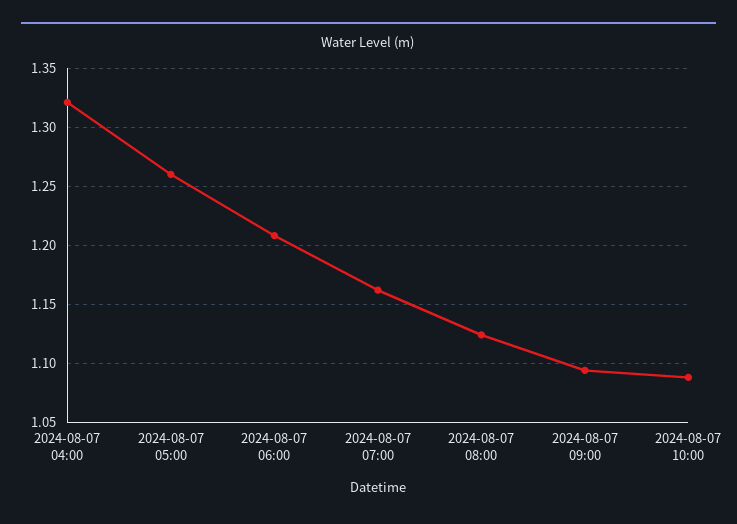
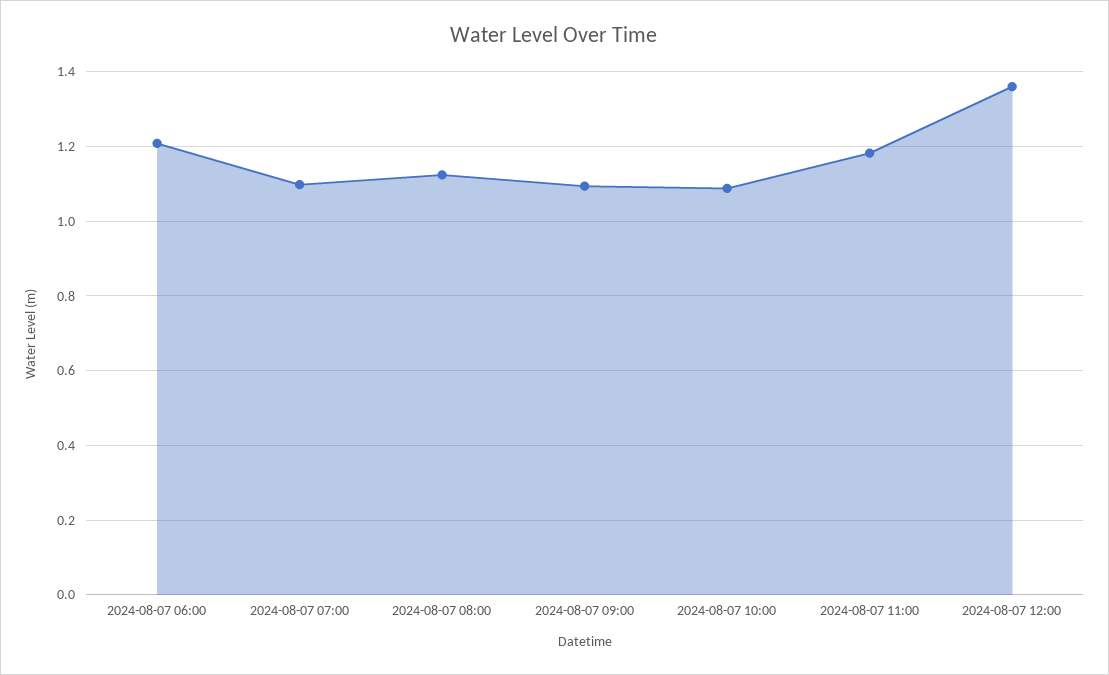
2024-08-07 04:00: 1.32 -> none
2024-08-07 05:00: 1.26 -> none
2024-08-07 07:00: 1.16 -> 1.1
2024-08-07 11:00: none -> 1.18
2024-08-07 12:00: none -> 1.36

